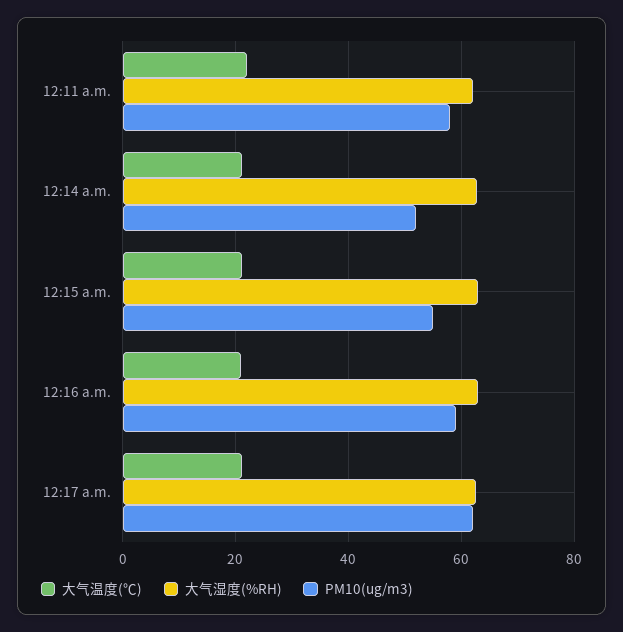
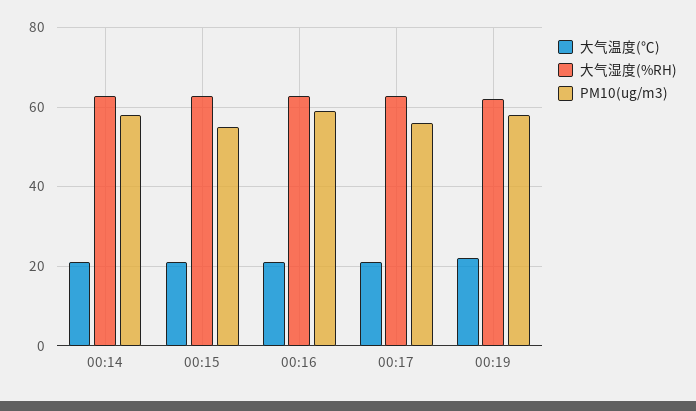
大气温度(℃), 12:11 a.m.: 22 -> none
大气湿度(%RH), 12:11 a.m.: 62 -> none
PM10(ug/m3), 12:11 a.m.: 58 -> none
PM10(ug/m3), 12:14 a.m.: 52 -> 58
PM10(ug/m3), 12:17 a.m.: 62 -> 56
大气温度(℃), 00:19: none -> 22
大气湿度(%RH), 00:19: none -> 62
PM10(ug/m3), 00:19: none -> 58

